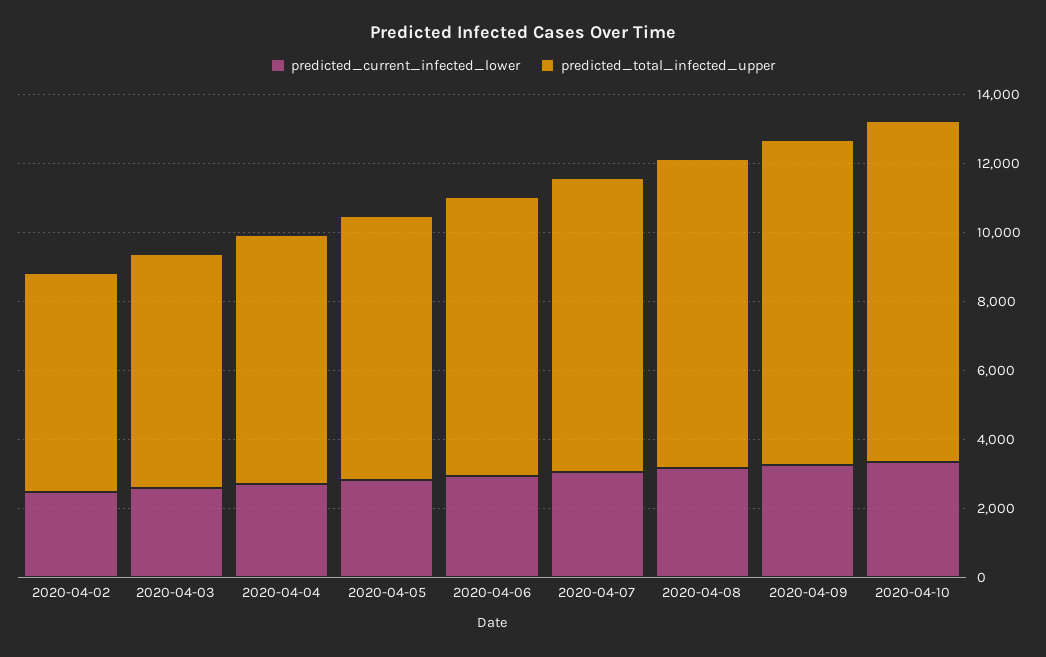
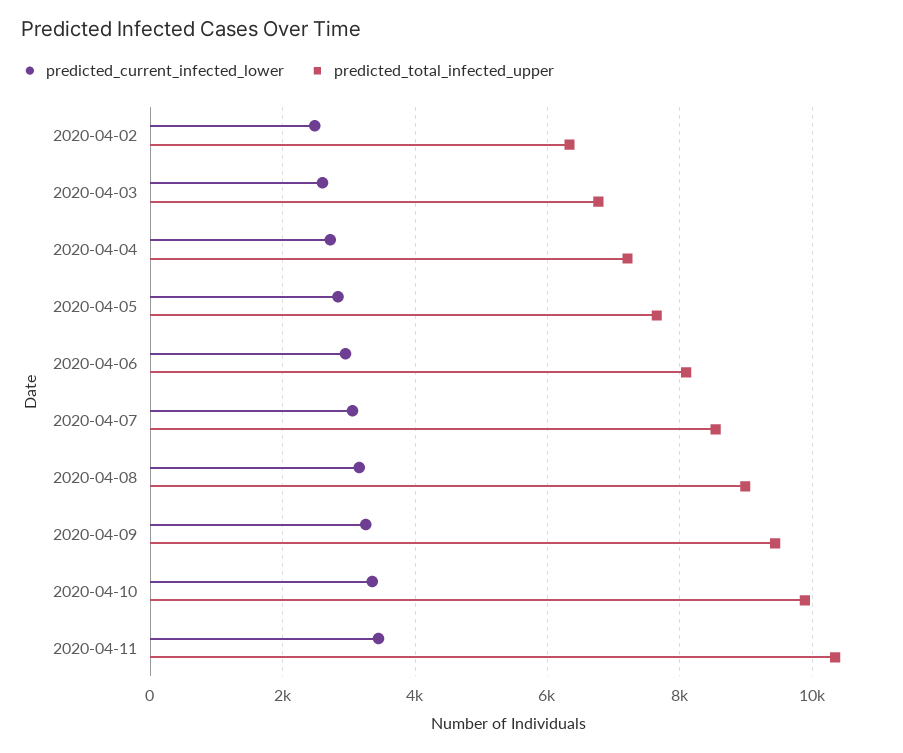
predicted_current_infected_lower, 2020-04-11: none -> 3400
predicted_total_infected_upper, 2020-04-11: none -> 10400

